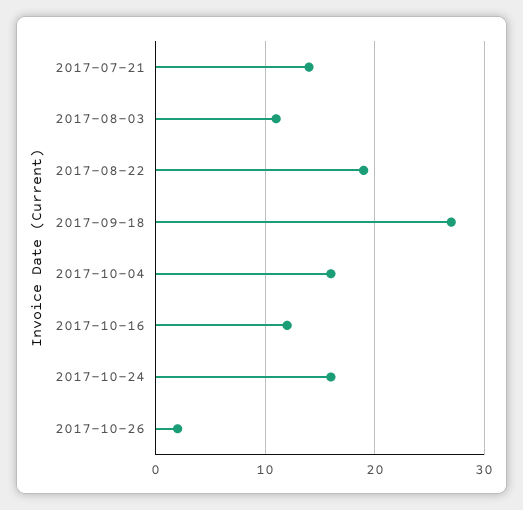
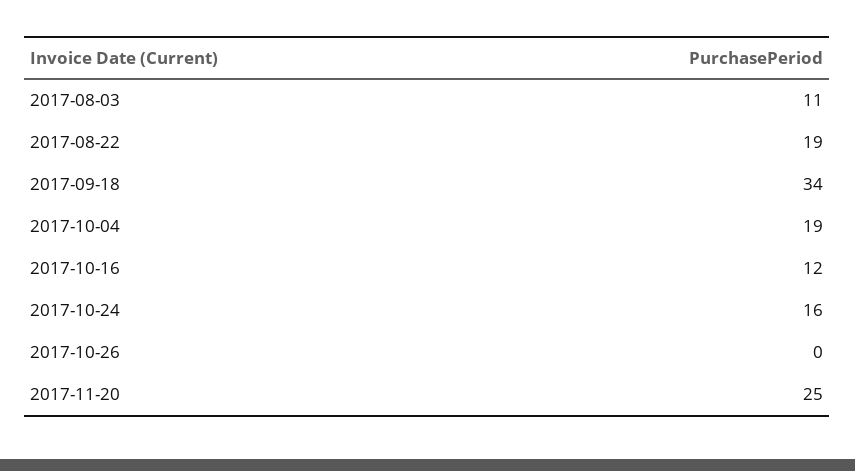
2017-07-21: 14 -> none
2017-09-18: 27 -> 34
2017-10-04: 16 -> 19
2017-10-26: 2 -> 0
2017-11-20: none -> 25

